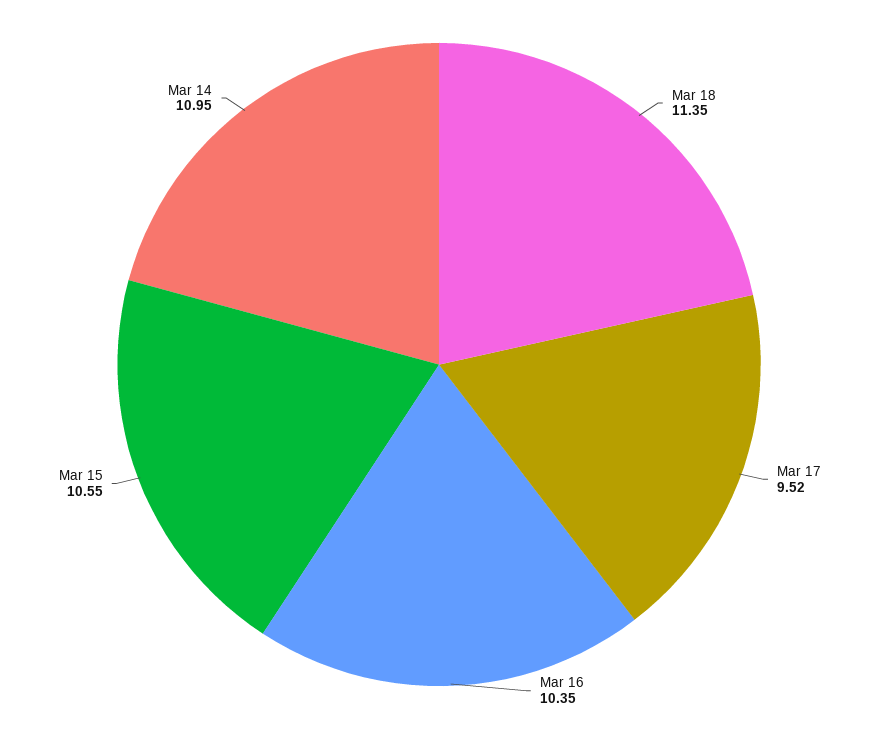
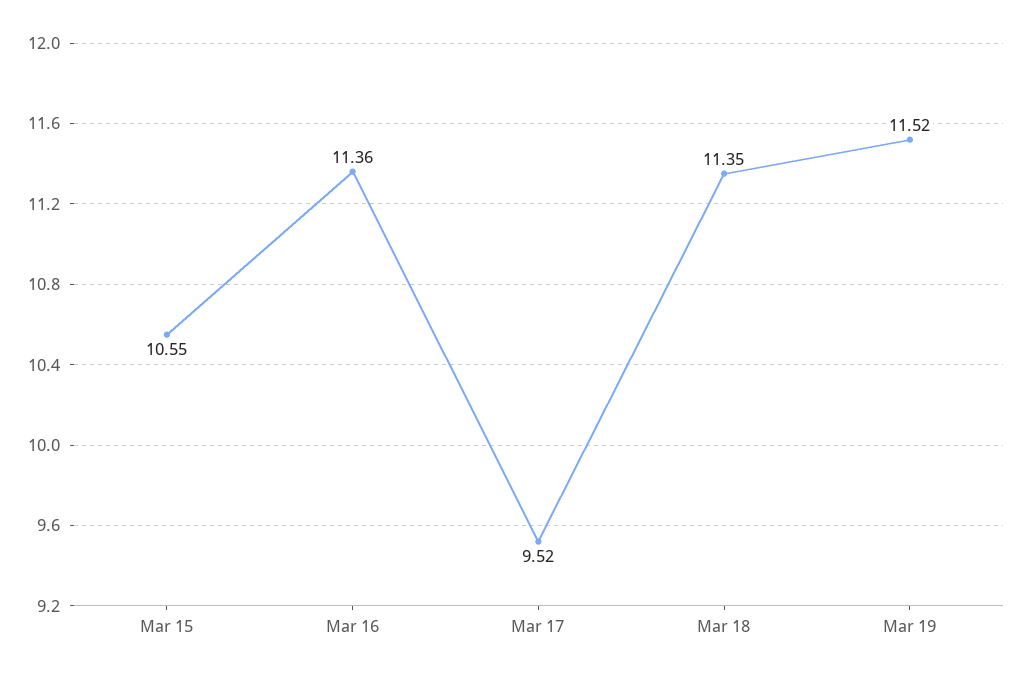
Mar 16: 10.35 -> 11.36
Mar 14: 10.95 -> none
Mar 19: none -> 11.52

